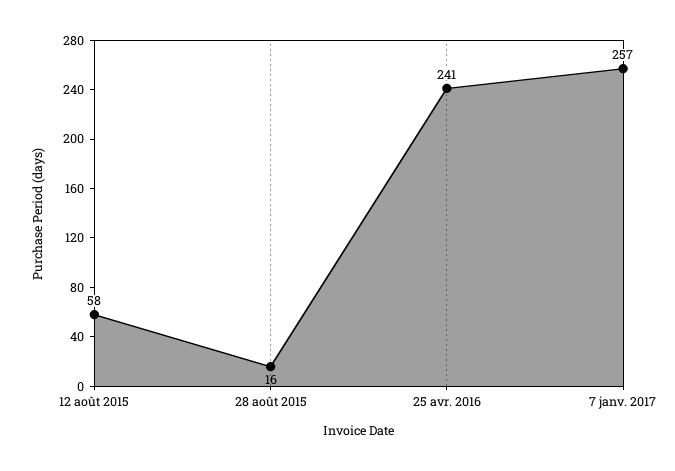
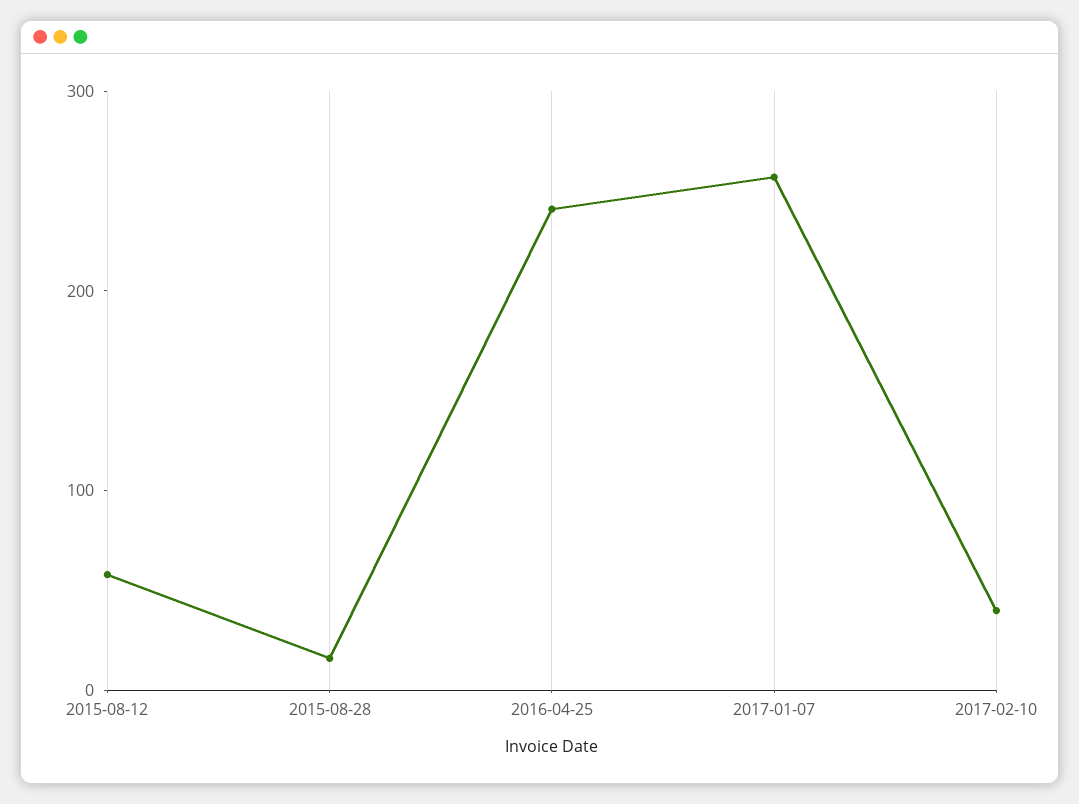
2017-02-10: none -> 40

